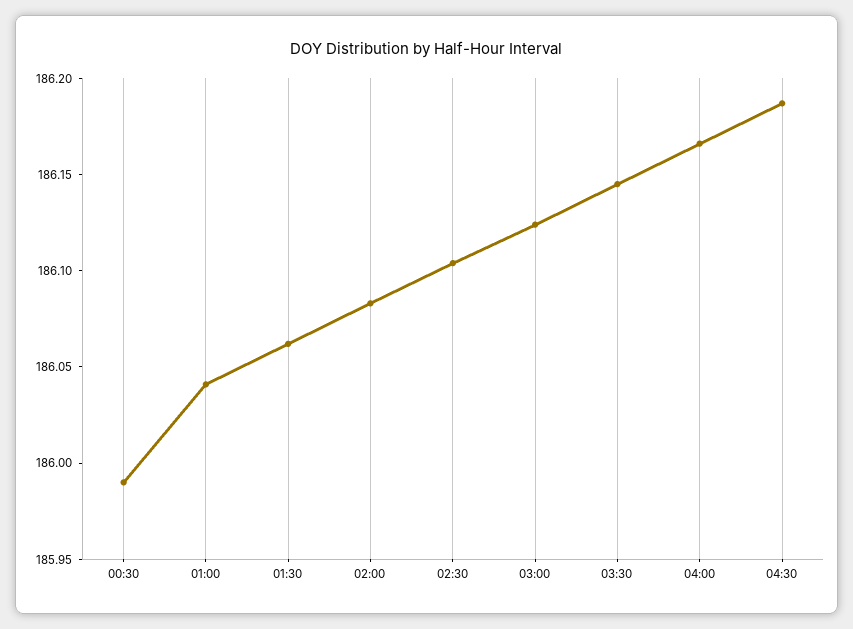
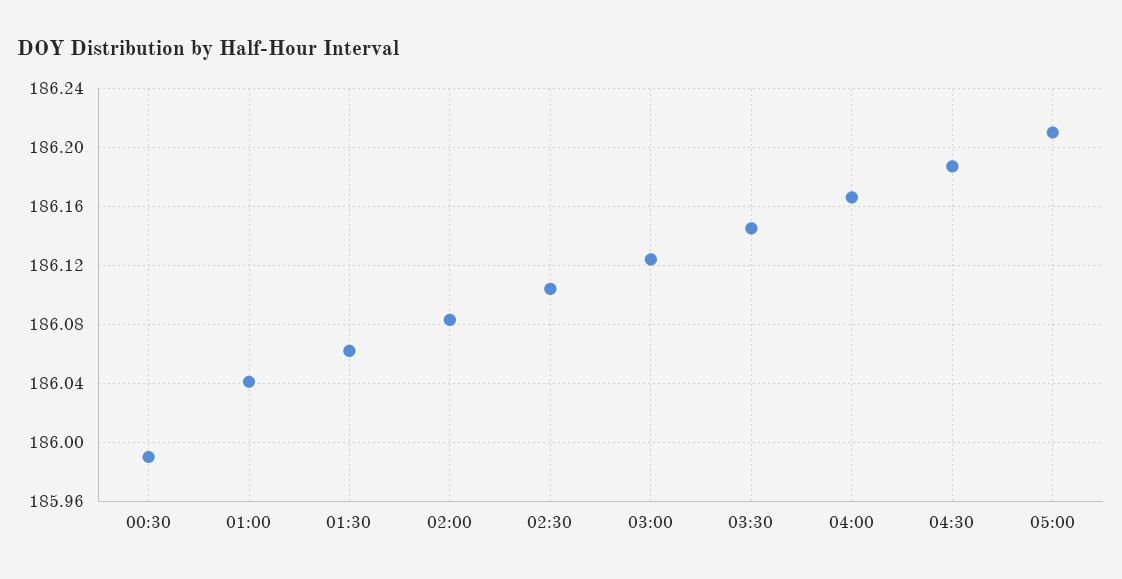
05:00: none -> 186.21

